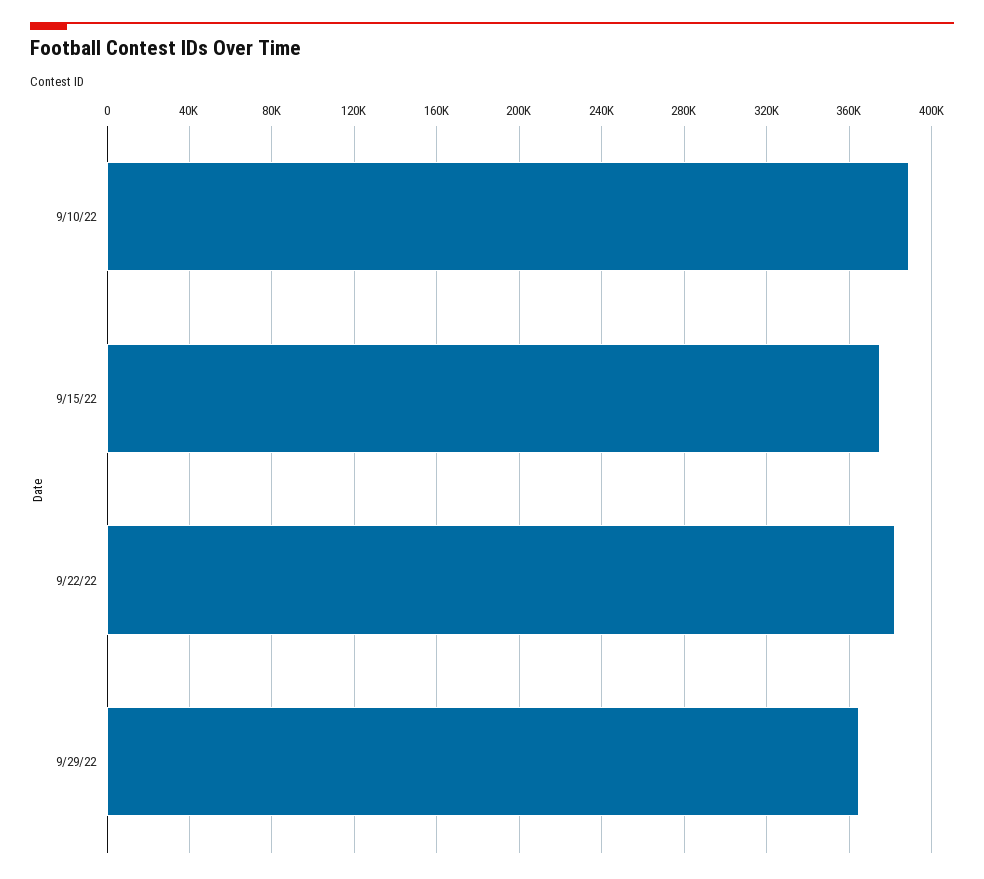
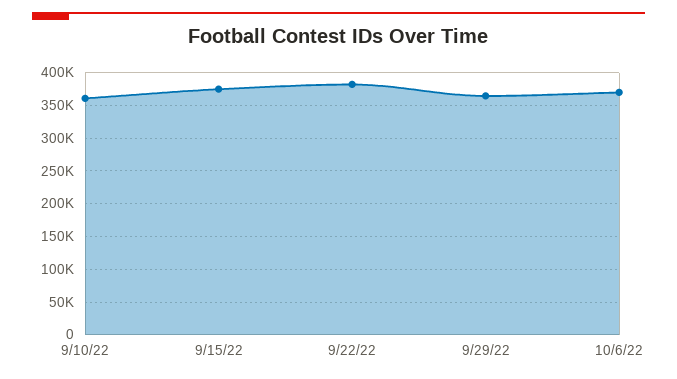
9/10/22: 390000 -> 360000
10/6/22: none -> 370000

